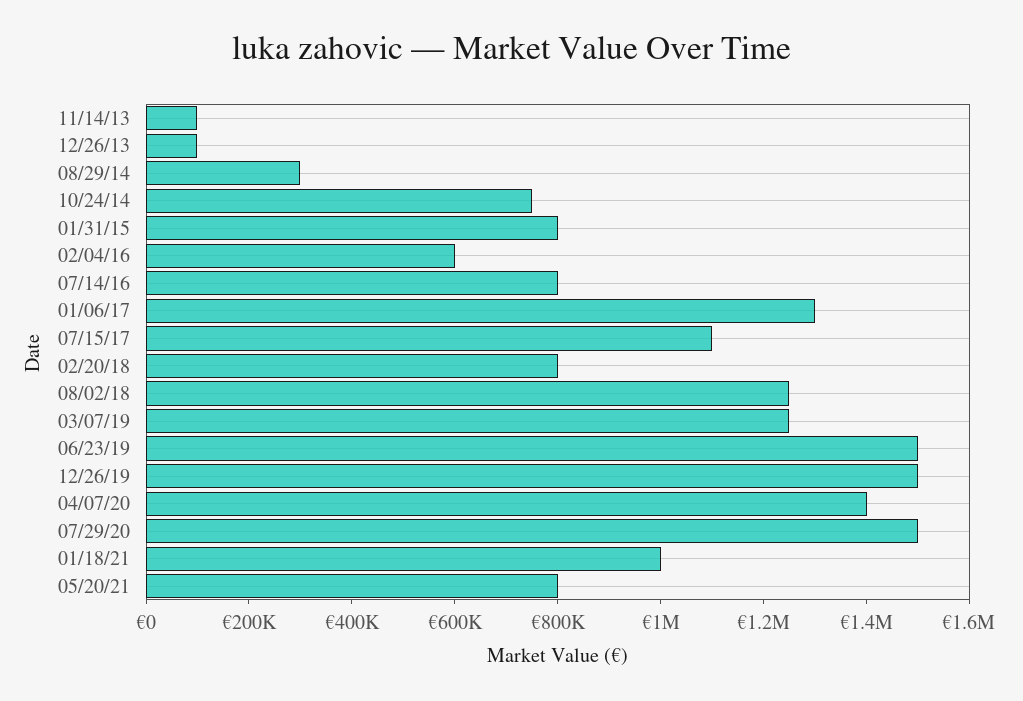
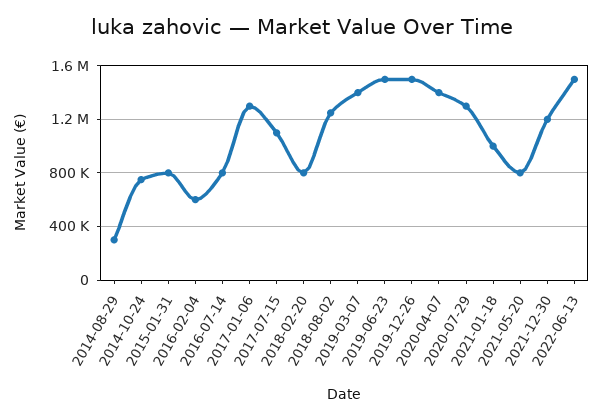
11/14/13: 100000 -> none
12/26/13: 100000 -> none
03/07/19: 1250000 -> 1400000
07/29/20: 1500000 -> 1300000
2021-12-30: none -> 1200000
2022-06-13: none -> 1500000

